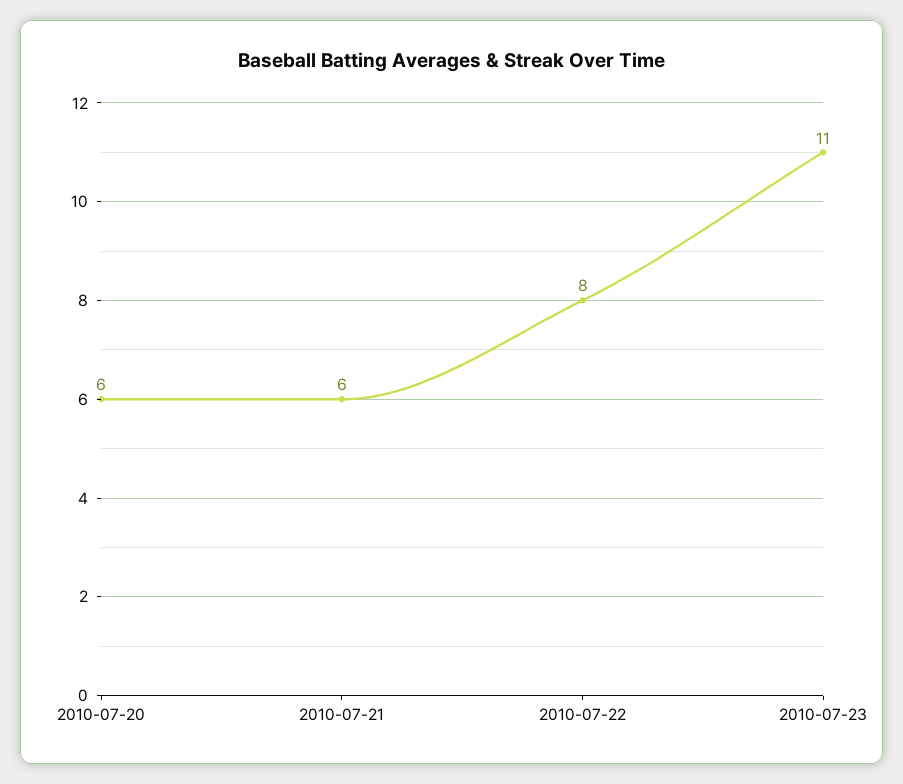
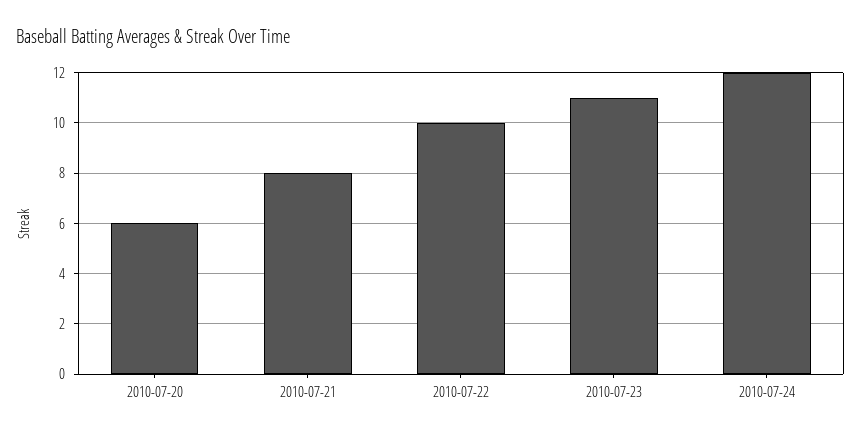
2010-07-21: 6 -> 8
2010-07-22: 8 -> 10
2010-07-24: none -> 12

